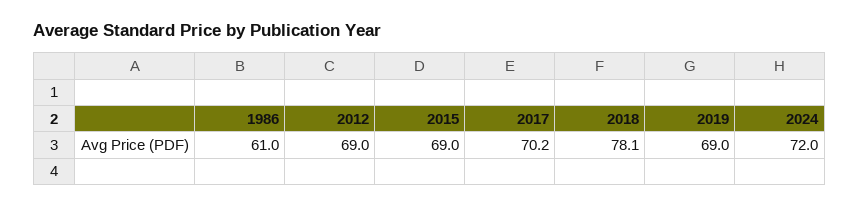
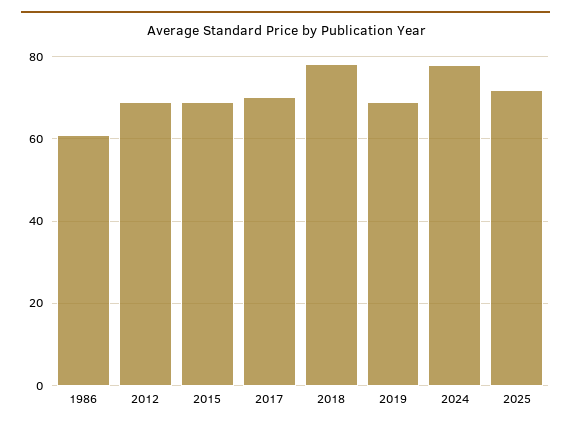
2024: 72 -> 78
2025: none -> 72

